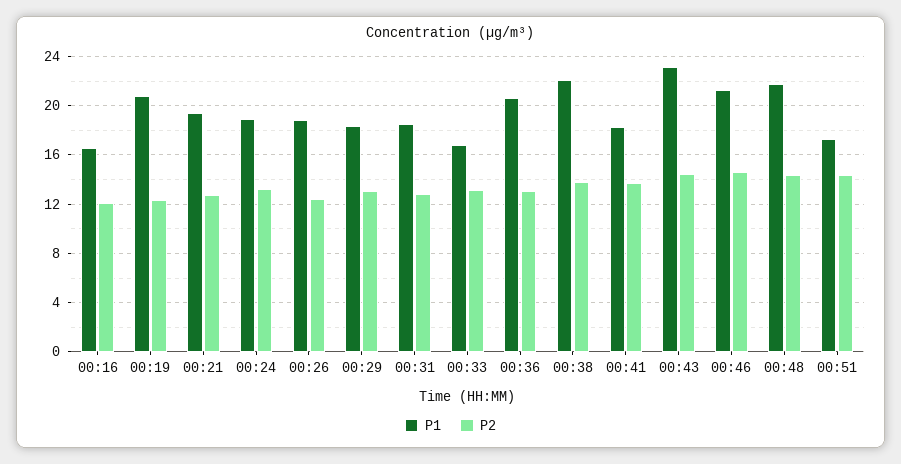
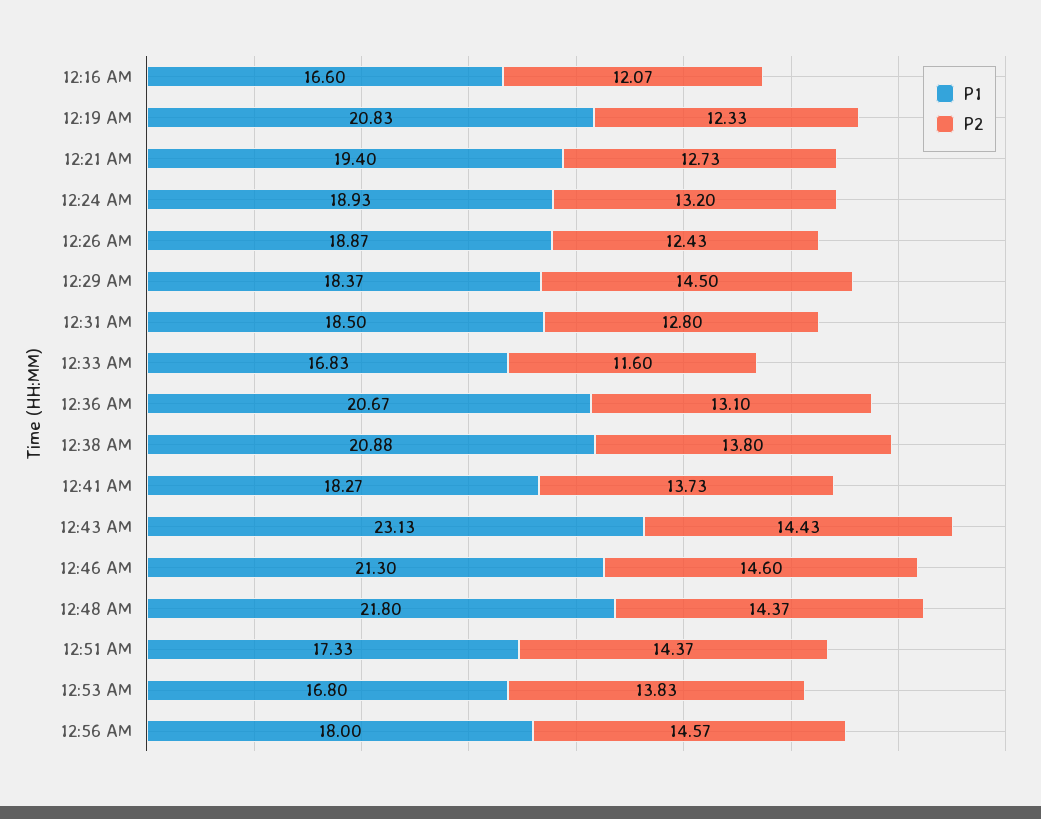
P2, 00:29: 13 -> 14.5
P2, 00:33: 13 -> 11.6
P1, 00:38: 22 -> 20.88
P1, 12:53 AM: none -> 16.8
P2, 12:53 AM: none -> 13.83
P1, 12:56 AM: none -> 18
P2, 12:56 AM: none -> 14.57

